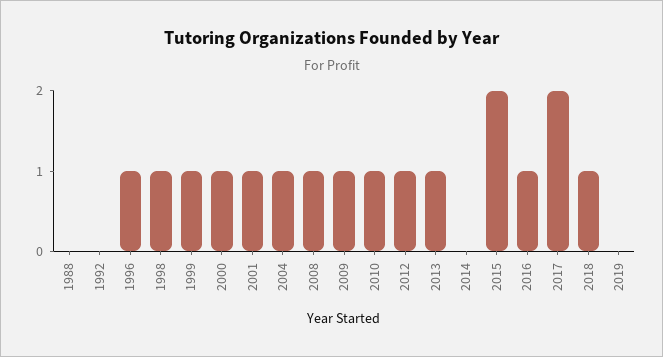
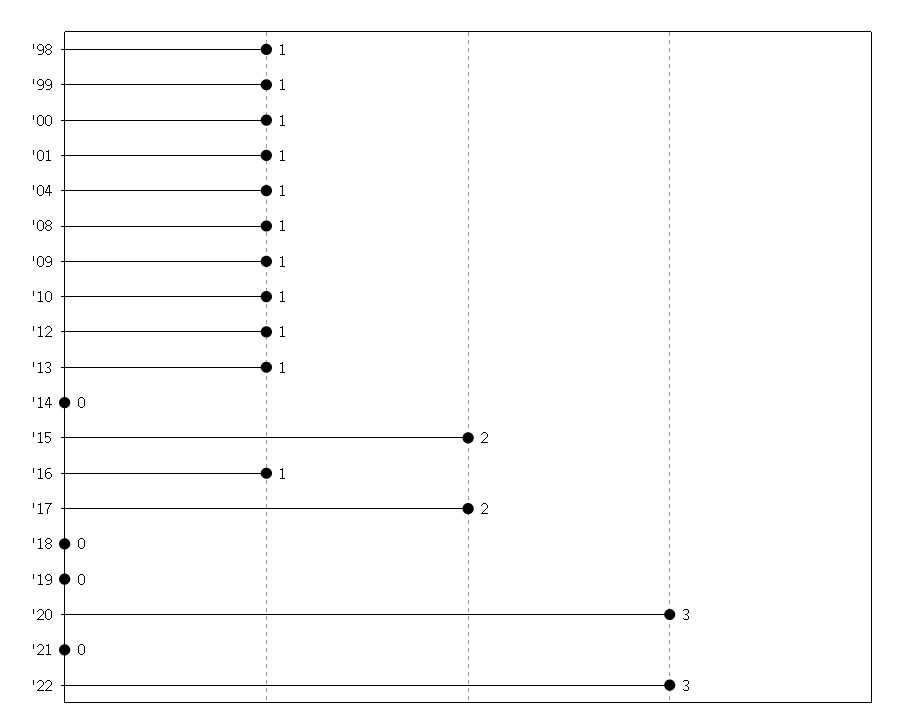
1988: 0 -> none
1992: 0 -> none
1996: 1 -> none
2018: 1 -> 0
'20: none -> 3
'21: none -> 0
'22: none -> 3

